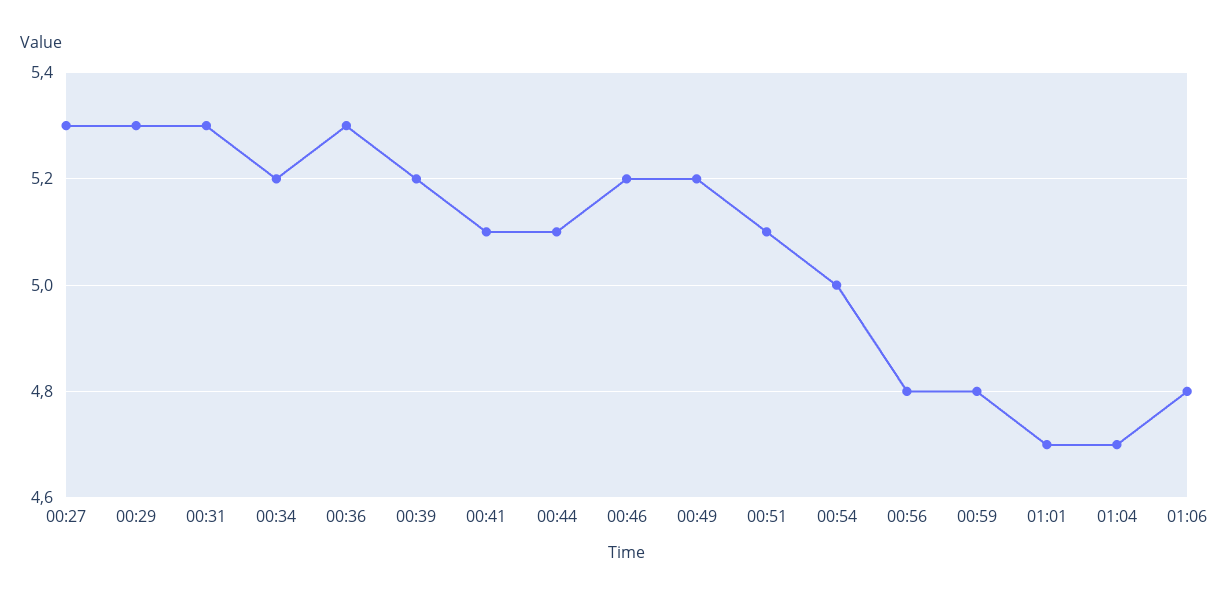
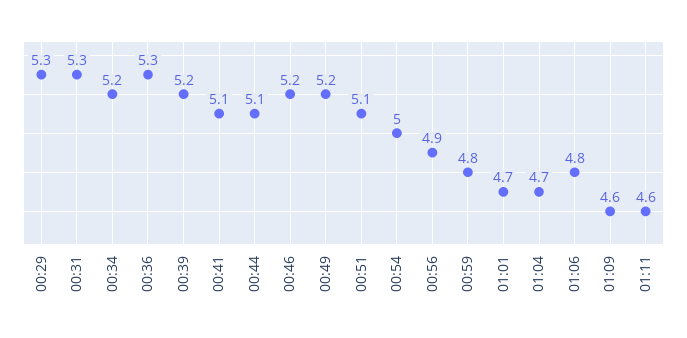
00:27: 5.3 -> none
00:56: 4.8 -> 4.9
01:09: none -> 4.6
01:11: none -> 4.6

